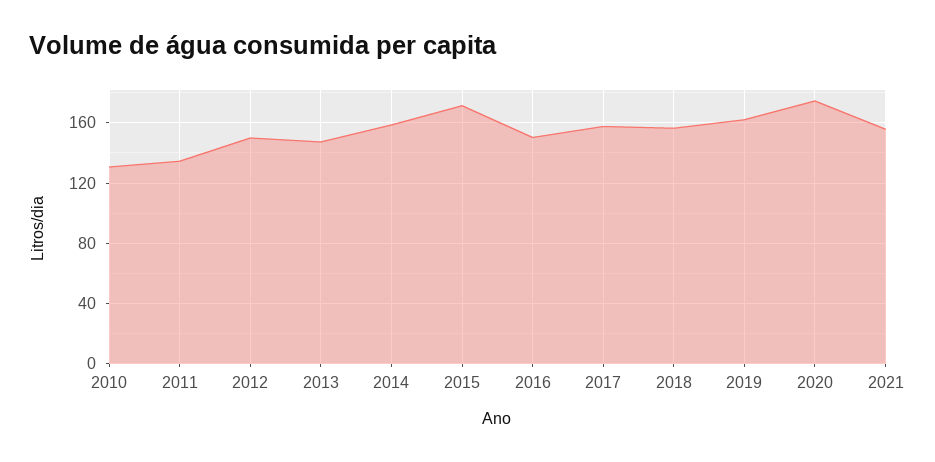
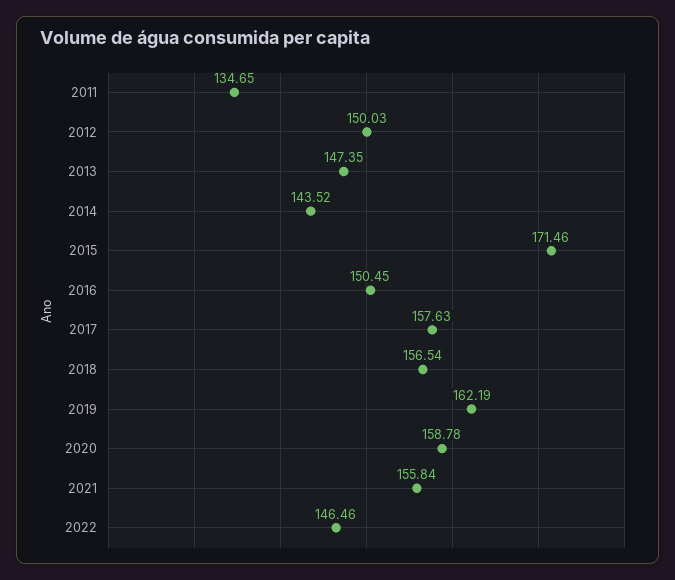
2010: 130 -> none
2014: 160 -> 143.52
2020: 175 -> 158.78
2022: none -> 146.46

